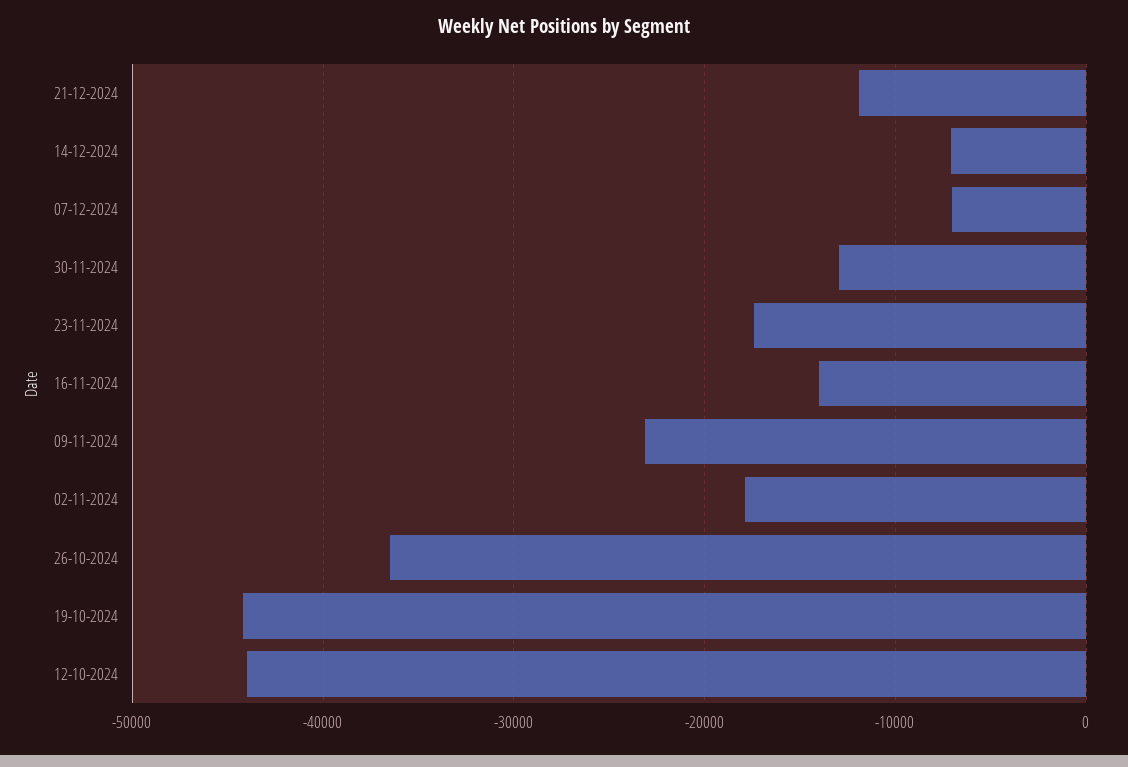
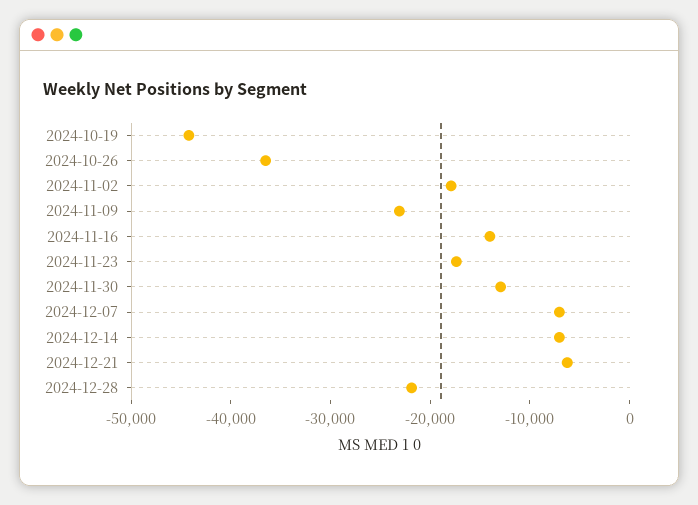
21-12-2024: -12000 -> -6000
12-10-2024: -44000 -> none
2024-12-28: none -> -22000

